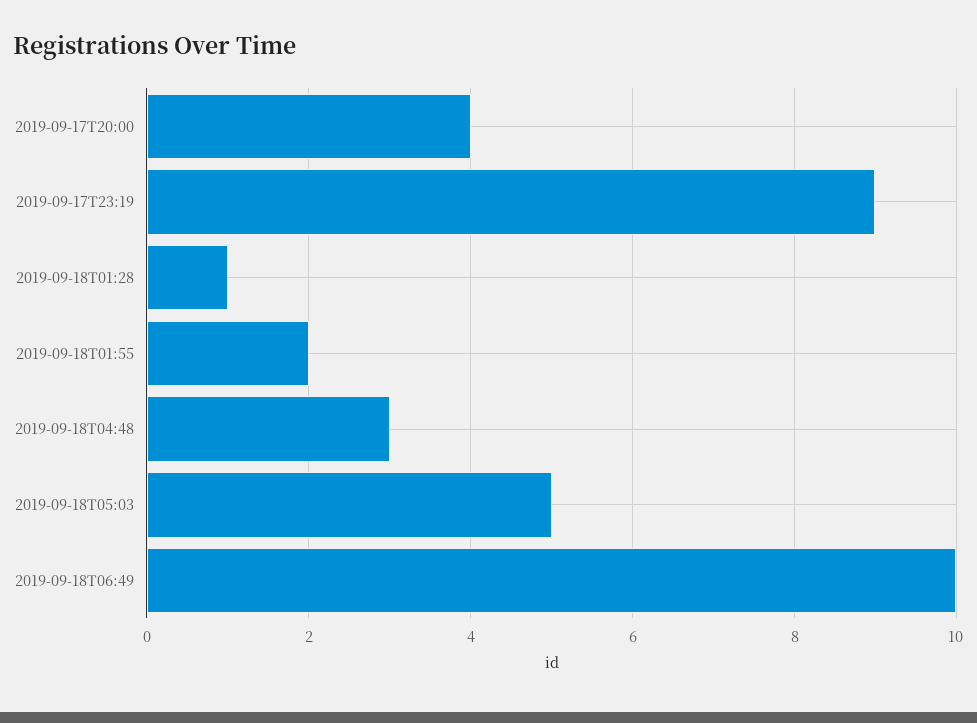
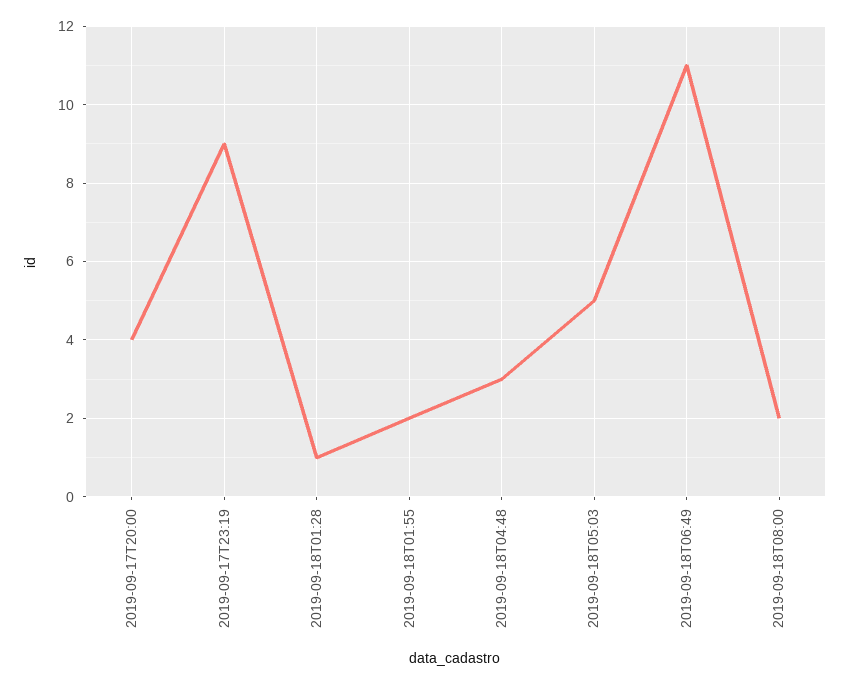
2019-09-18T06:49: 10 -> 11
2019-09-18T08:00: none -> 2

